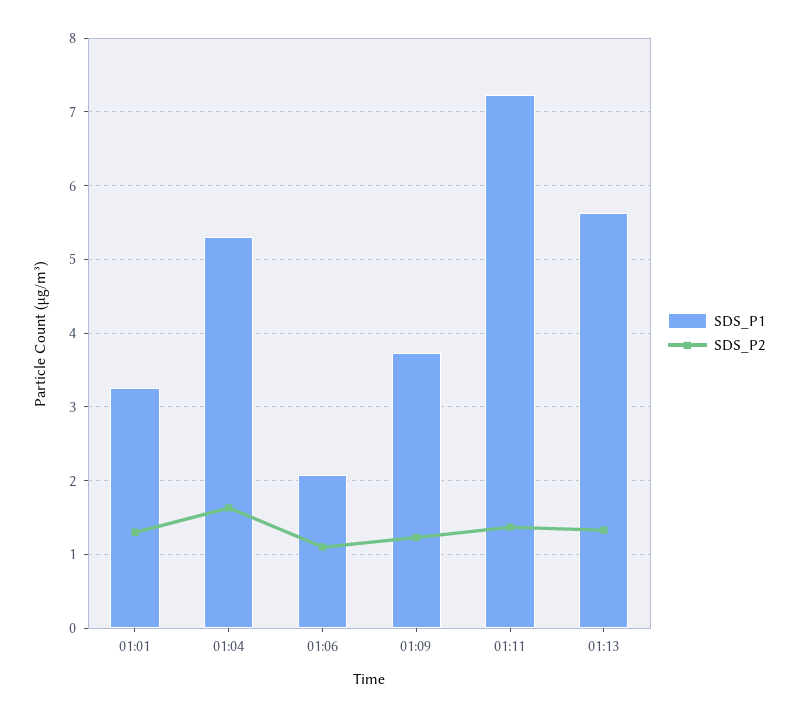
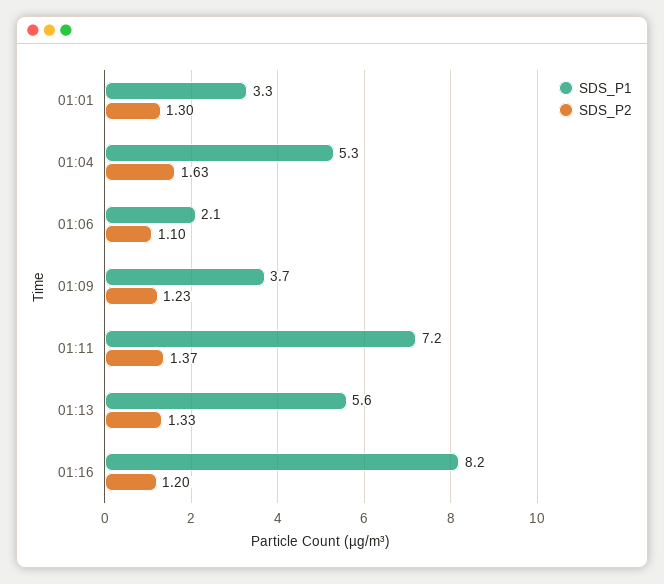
SDS_P1, 01:16: none -> 8.2
SDS_P2, 01:16: none -> 1.2

